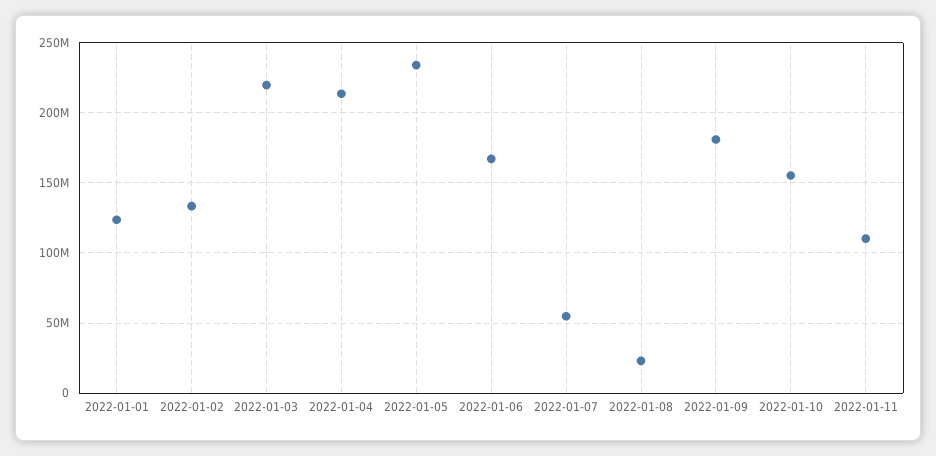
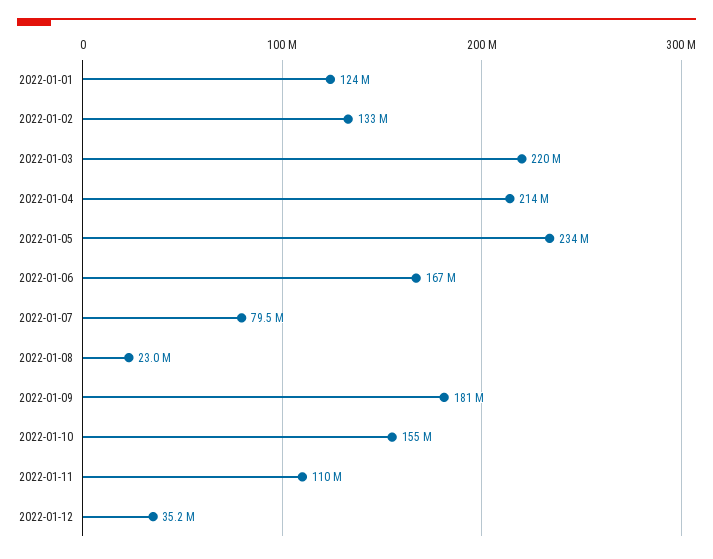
2022-01-07: 55000000 -> 79500000
2022-01-12: none -> 35200000

